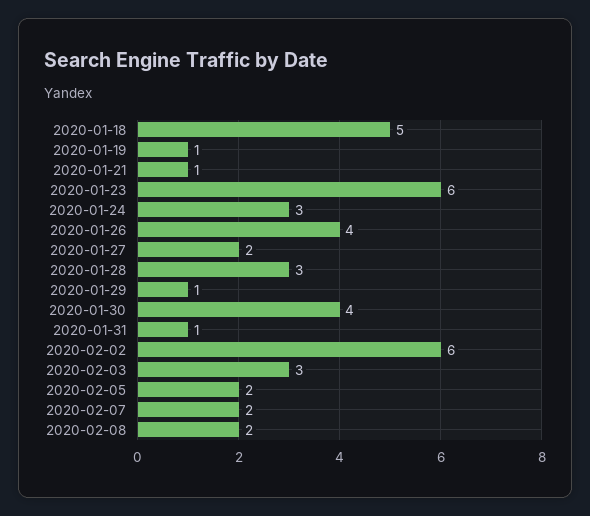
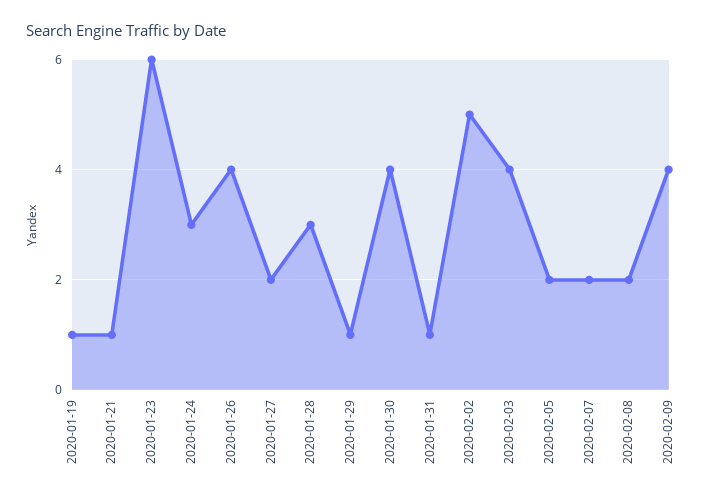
2020-01-18: 5 -> none
2020-02-02: 6 -> 5
2020-02-03: 3 -> 4
2020-02-09: none -> 4

